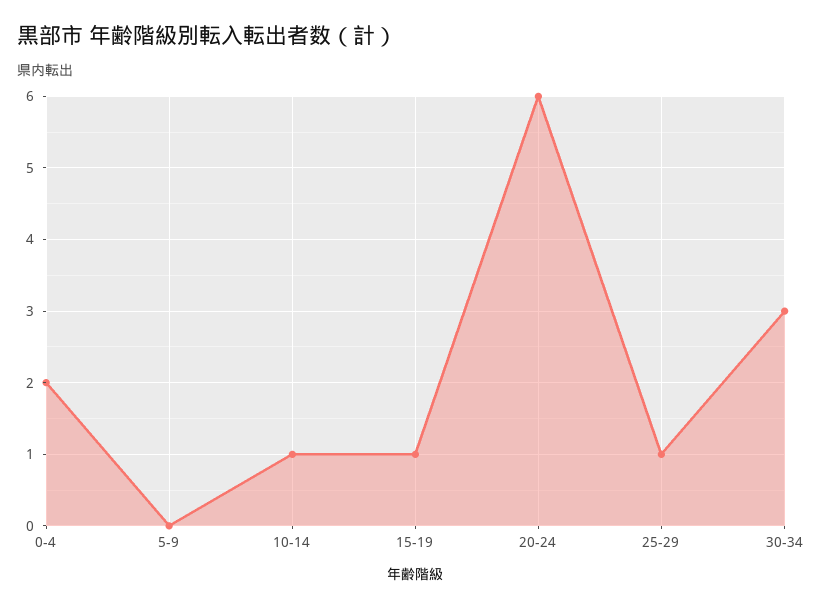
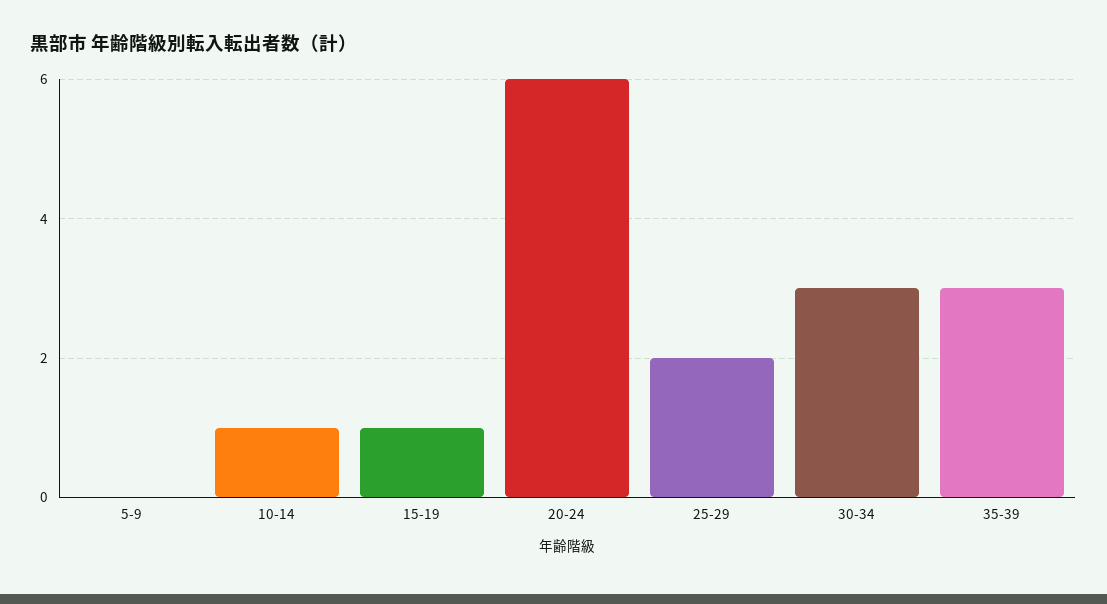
0-4: 2 -> none
25-29: 1 -> 2
35-39: none -> 3

